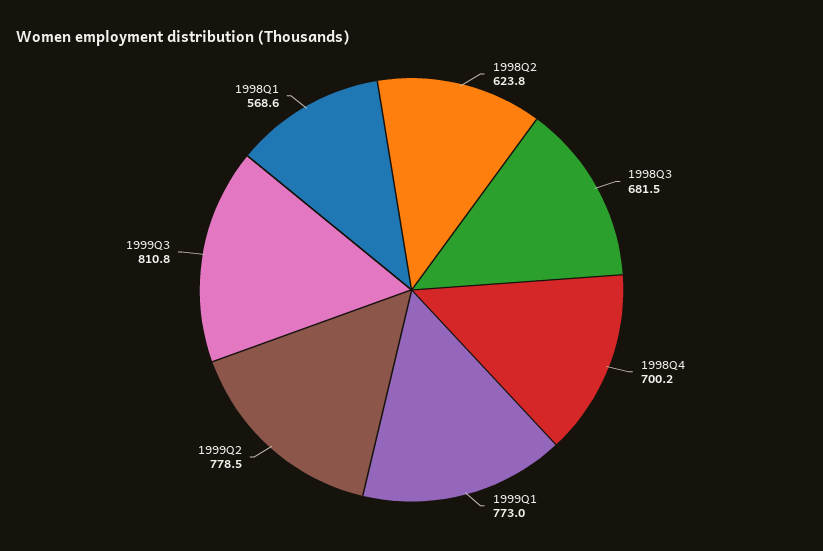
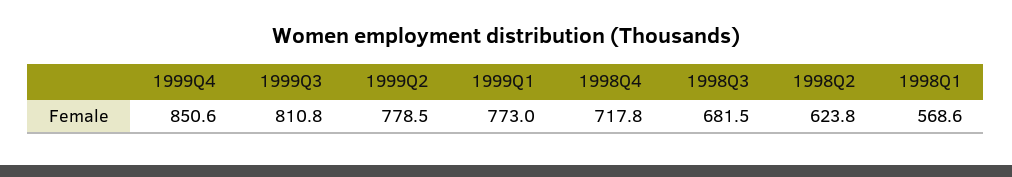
1998Q4: 700.2 -> 717.8
1999Q4: none -> 850.6

